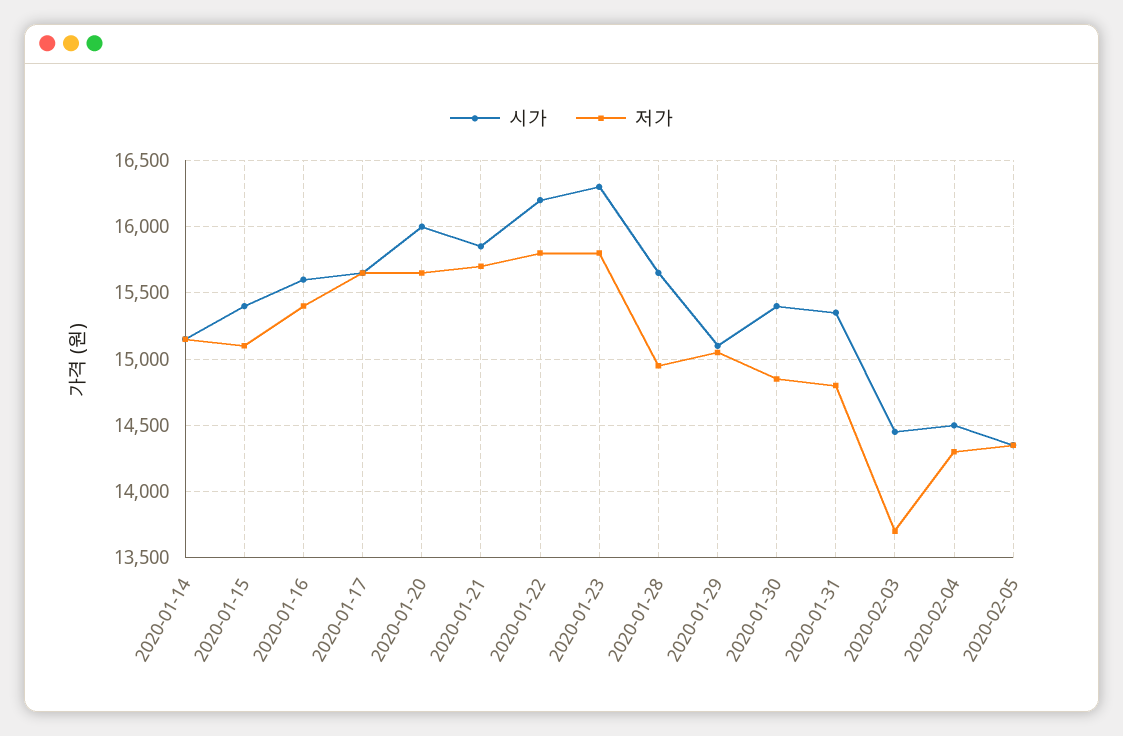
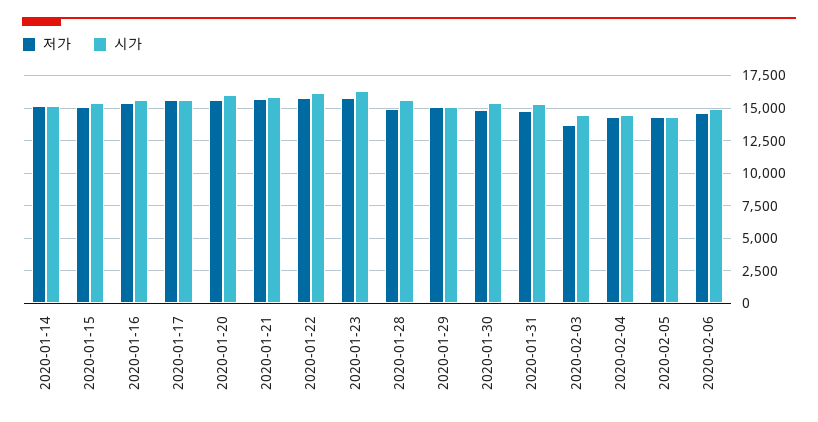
저가, 2020-02-06: none -> 14500
시가, 2020-02-06: none -> 15000

